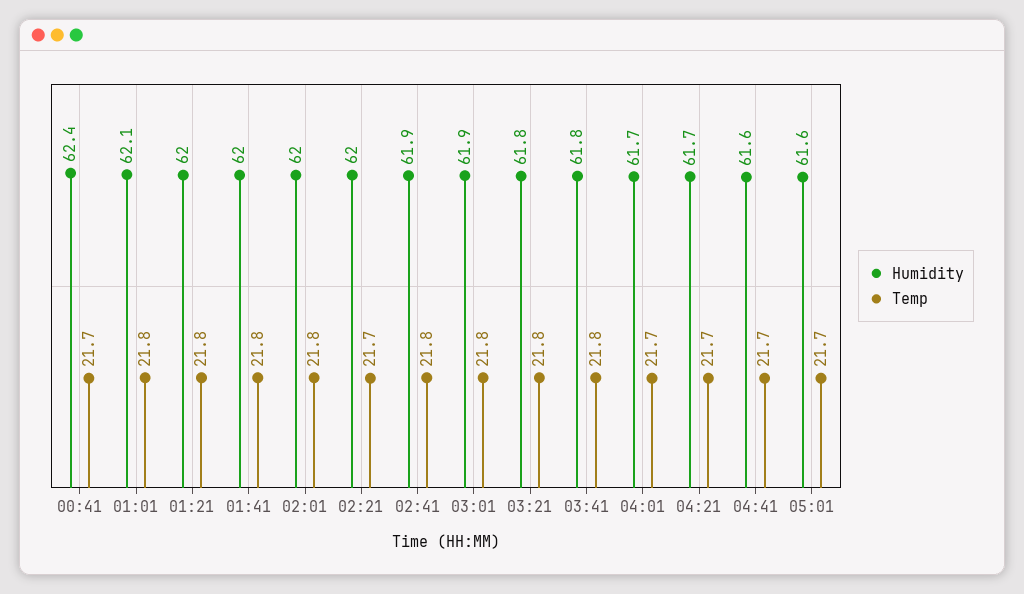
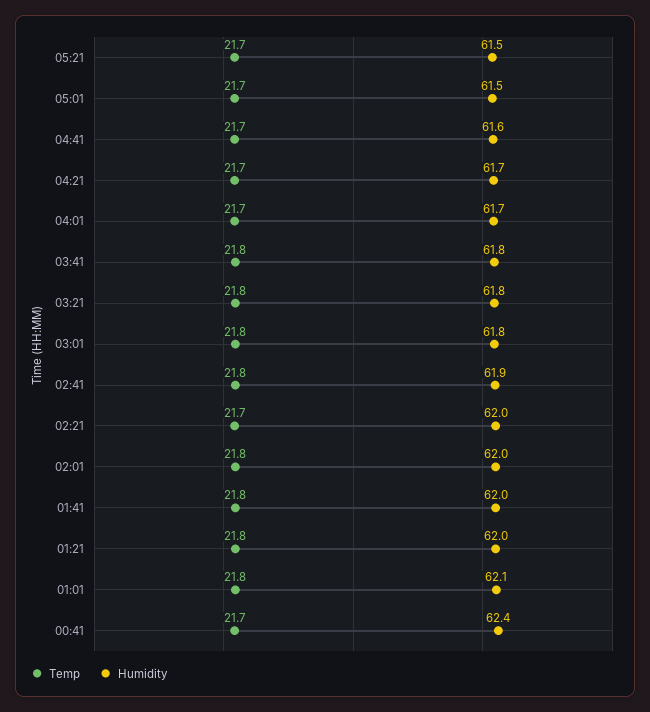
Humidity, 03:01: 61.9 -> 61.8
Humidity, 05:01: 61.6 -> 61.5
Temp, 05:21: none -> 21.7
Humidity, 05:21: none -> 61.5

